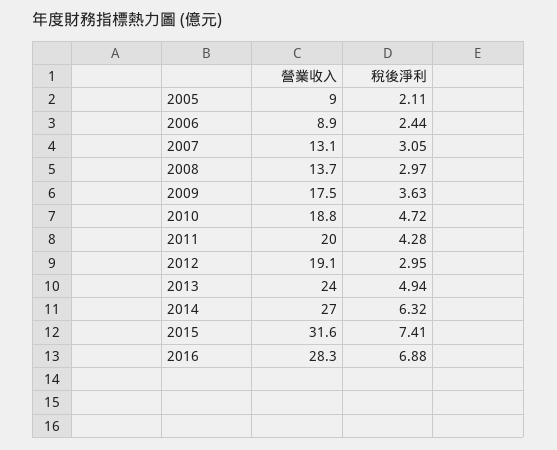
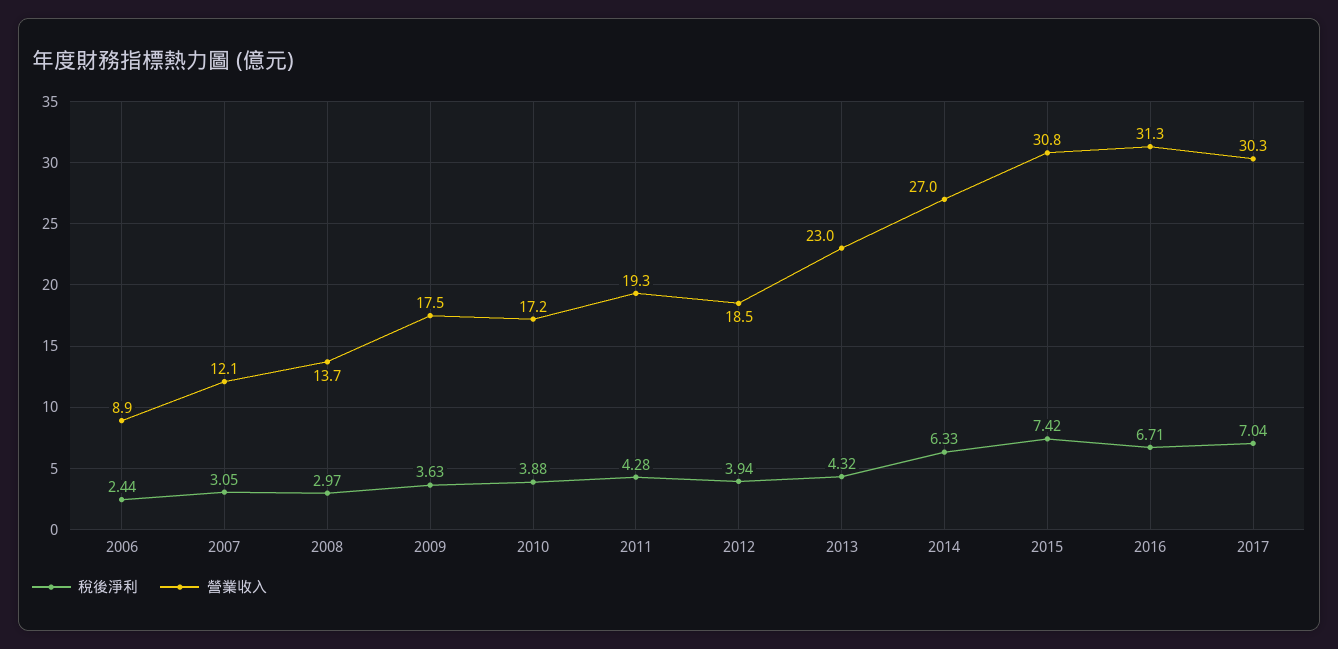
營業收入, 2005: 9 -> none
稅後淨利, 2005: 2.11 -> none
營業收入, 2007: 13.1 -> 12.1
營業收入, 2010: 18.8 -> 17.2
稅後淨利, 2010: 4.72 -> 3.88
營業收入, 2011: 20 -> 19.3
營業收入, 2012: 19.1 -> 18.5
稅後淨利, 2012: 2.95 -> 3.94
營業收入, 2013: 24 -> 23
稅後淨利, 2013: 4.94 -> 4.32
稅後淨利, 2014: 6.32 -> 6.33
營業收入, 2015: 31.6 -> 30.8
稅後淨利, 2015: 7.41 -> 7.42
營業收入, 2016: 28.3 -> 31.3
稅後淨利, 2016: 6.88 -> 6.71
稅後淨利, 2017: none -> 7.04
營業收入, 2017: none -> 30.3

